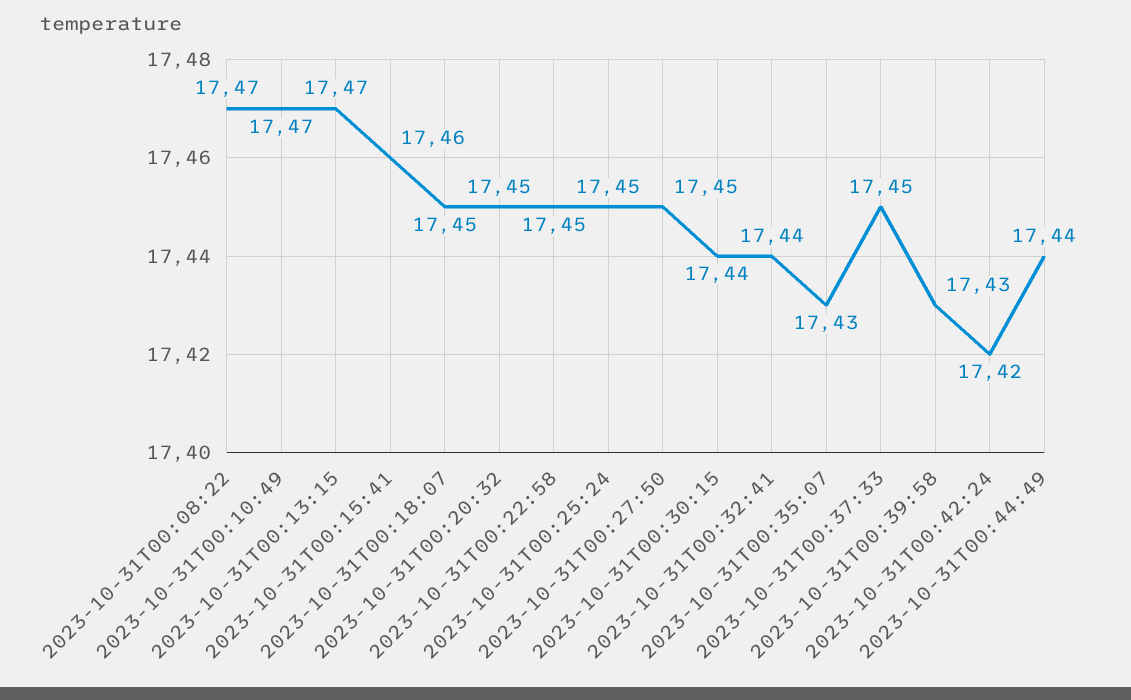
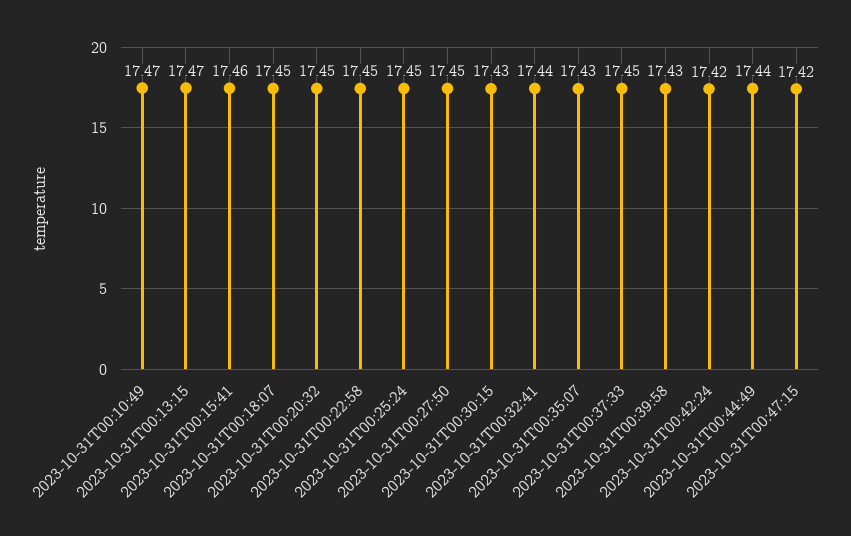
2023-10-31T00:08:22: 17.47 -> none
2023-10-31T00:30:15: 17.44 -> 17.43
2023-10-31T00:47:15: none -> 17.42

